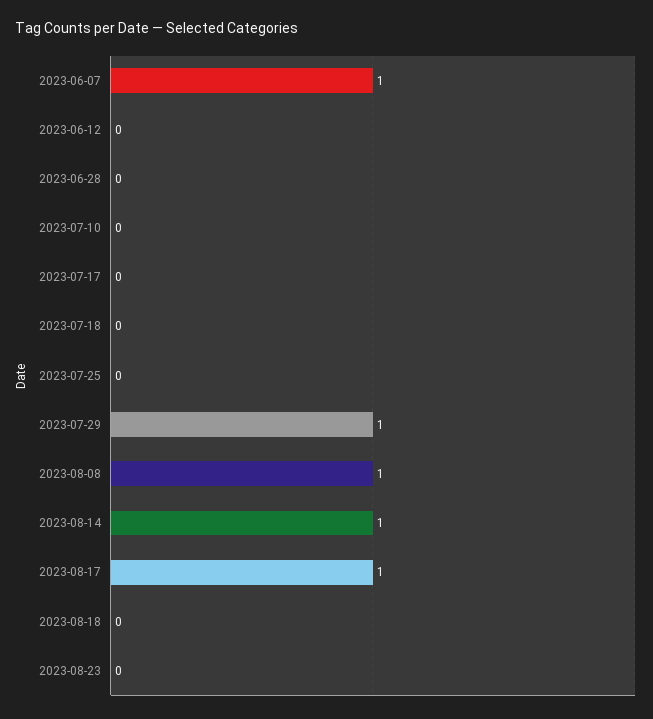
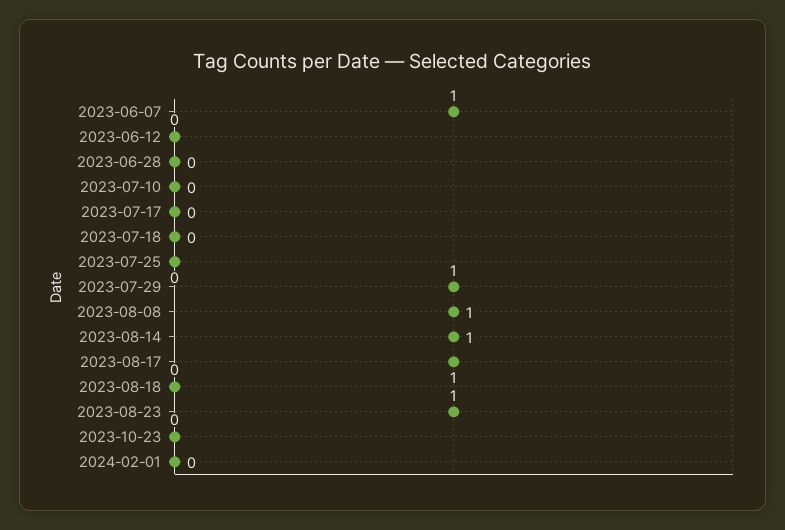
2023-08-23: 0 -> 1
2023-10-23: none -> 0
2024-02-01: none -> 0

